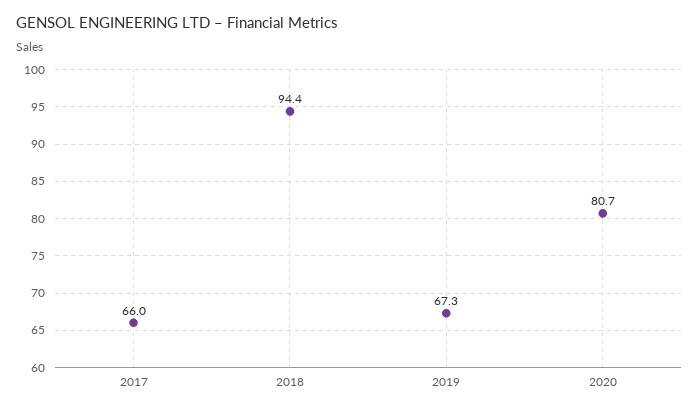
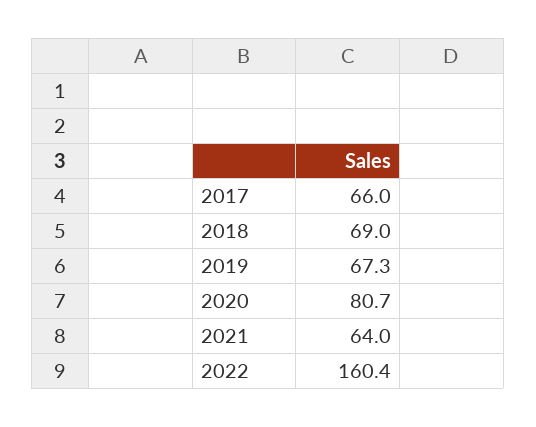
2018: 94.4 -> 69
2021: none -> 64
2022: none -> 160.4

